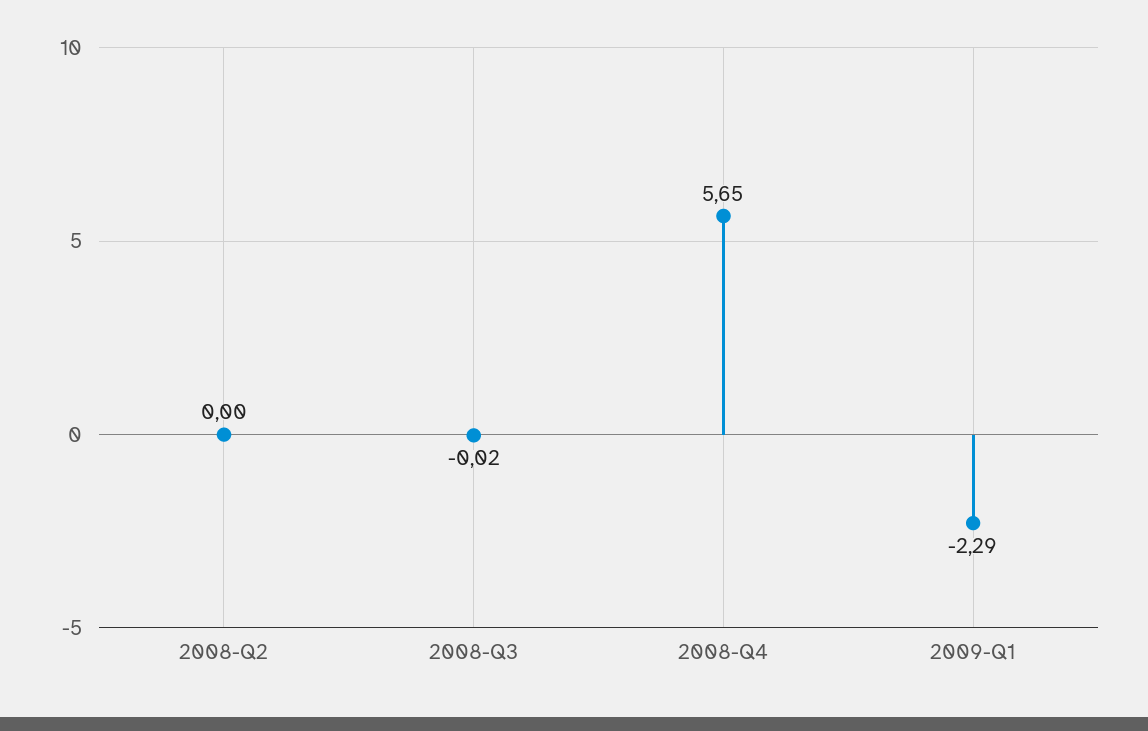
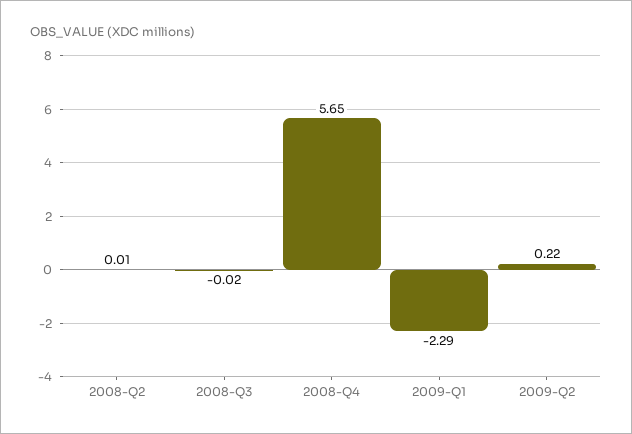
2008-Q2: 0 -> 0.01
2009-Q2: none -> 0.22

